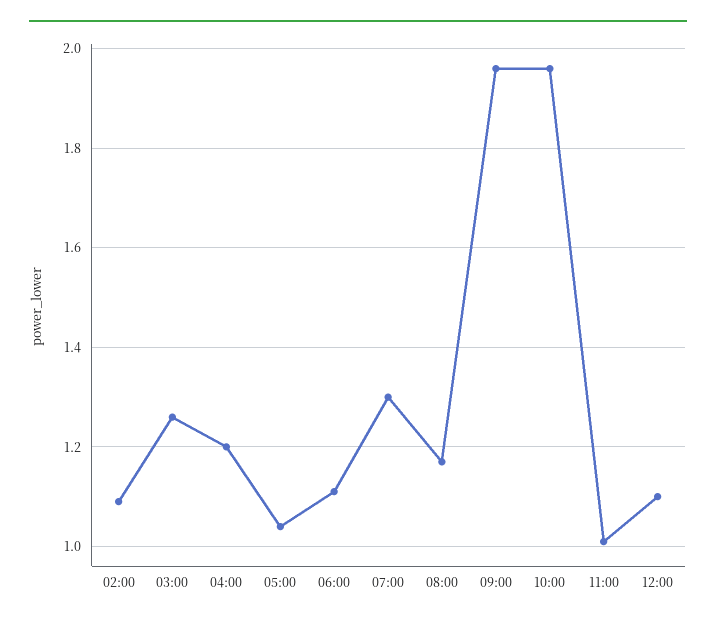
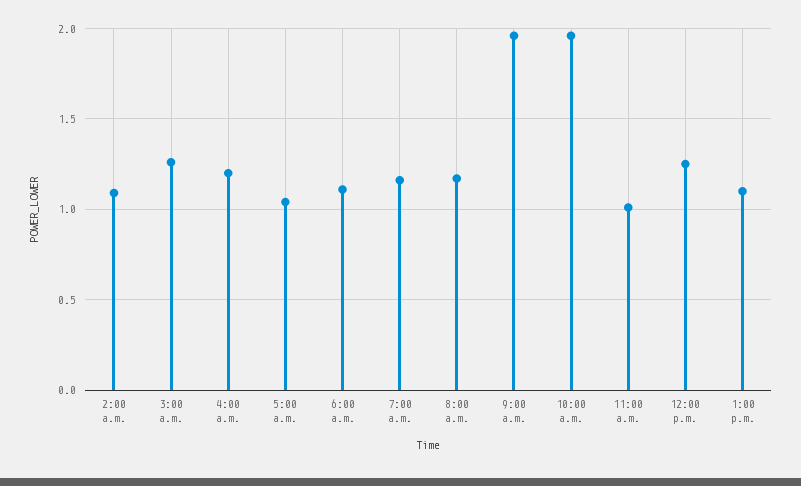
07:00: 1.3 -> 1.15
12:00: 1.1 -> 1.25
1:00 p.m.: none -> 1.1

